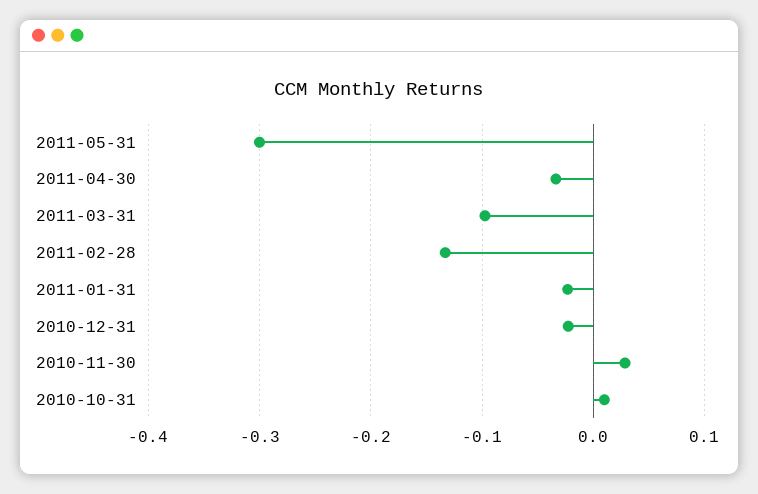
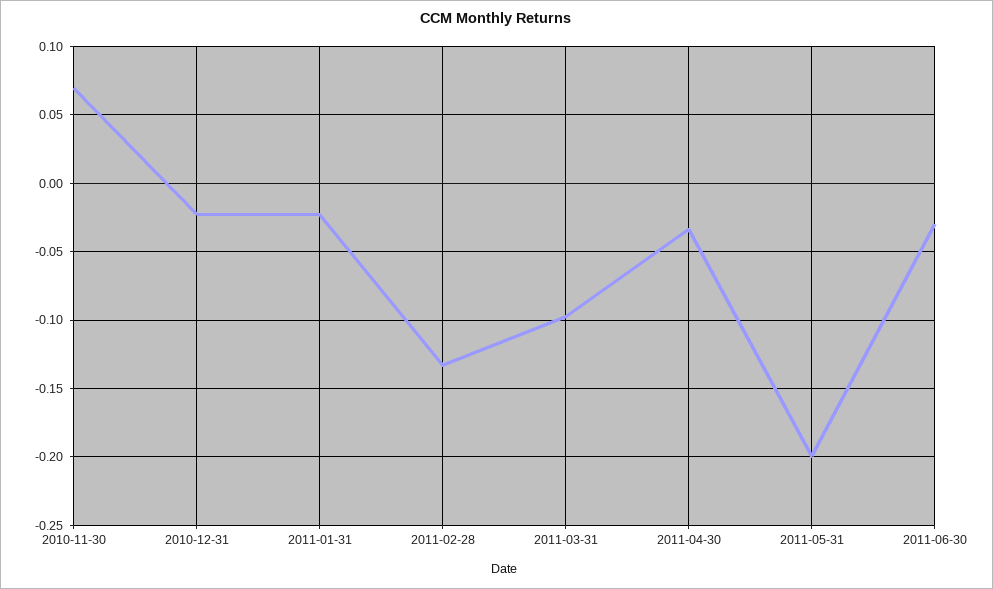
2011-05-31: -0.3 -> -0.2
2010-11-30: 0.03 -> 0.07
2010-10-31: 0.01 -> none
2011-06-30: none -> -0.03

